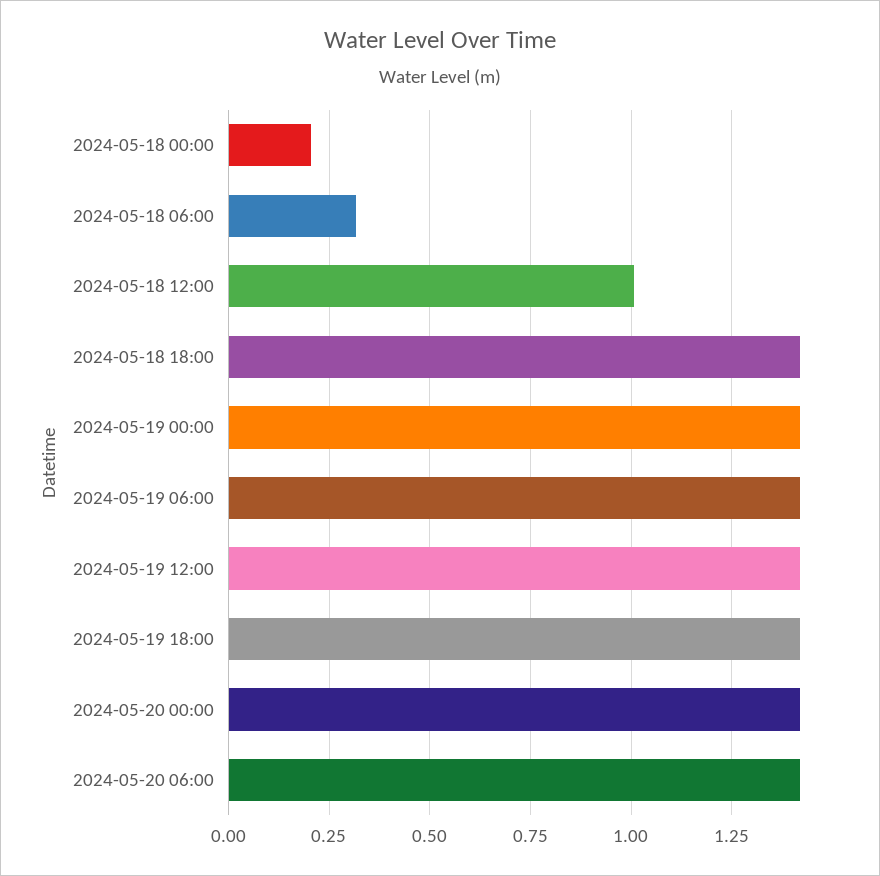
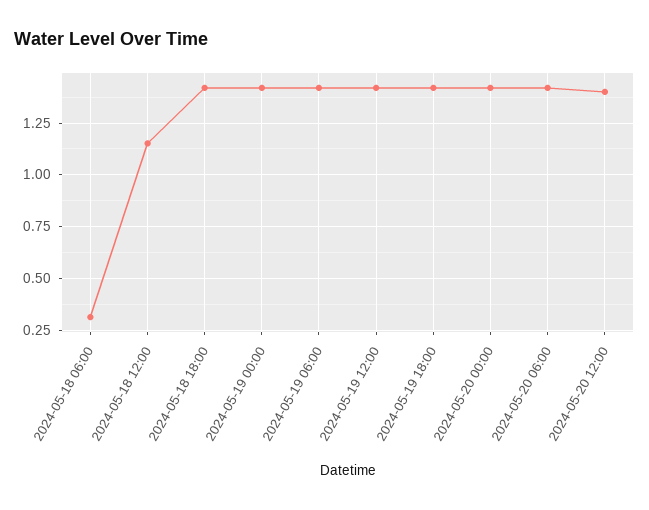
2024-05-18 00:00: 0.2 -> none
2024-05-18 12:00: 1 -> 1.15
2024-05-20 12:00: none -> 1.4

